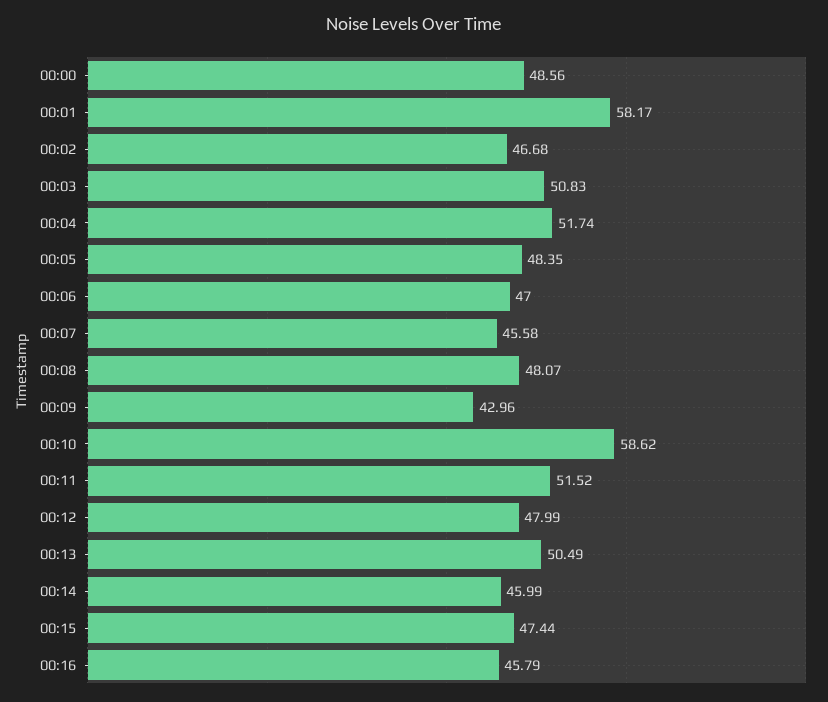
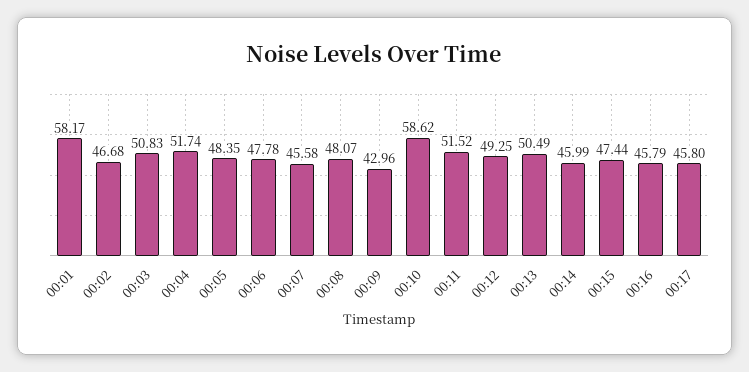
00:00: 48.56 -> none
00:06: 47 -> 47.78
00:12: 47.99 -> 49.25
00:17: none -> 45.8

